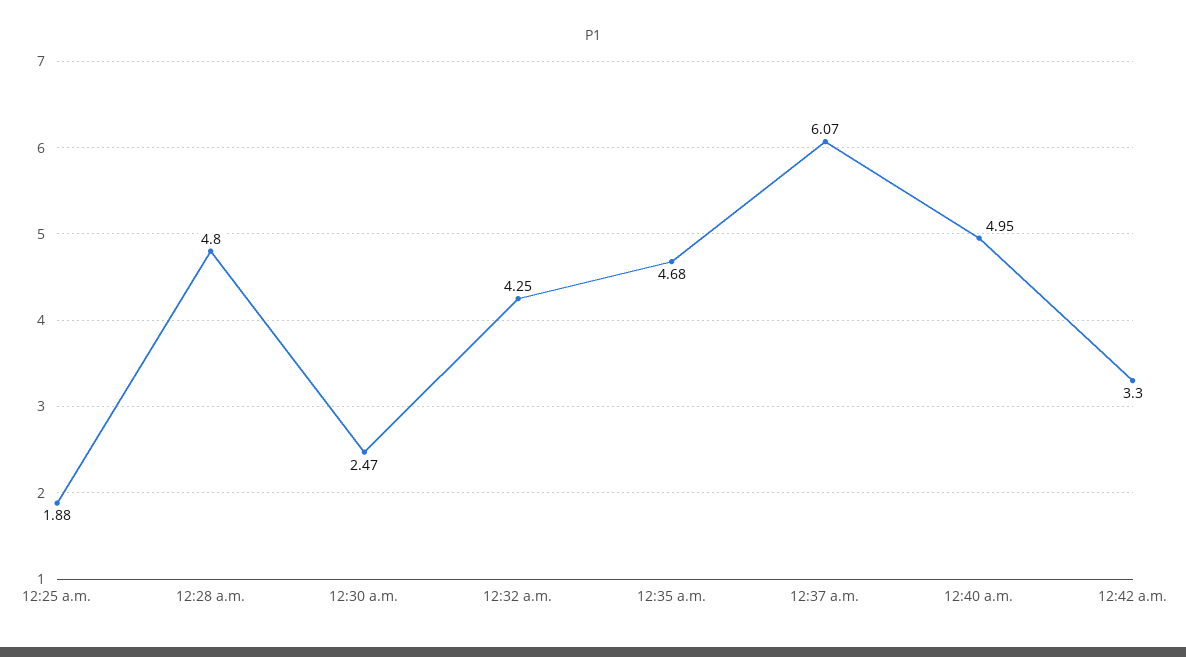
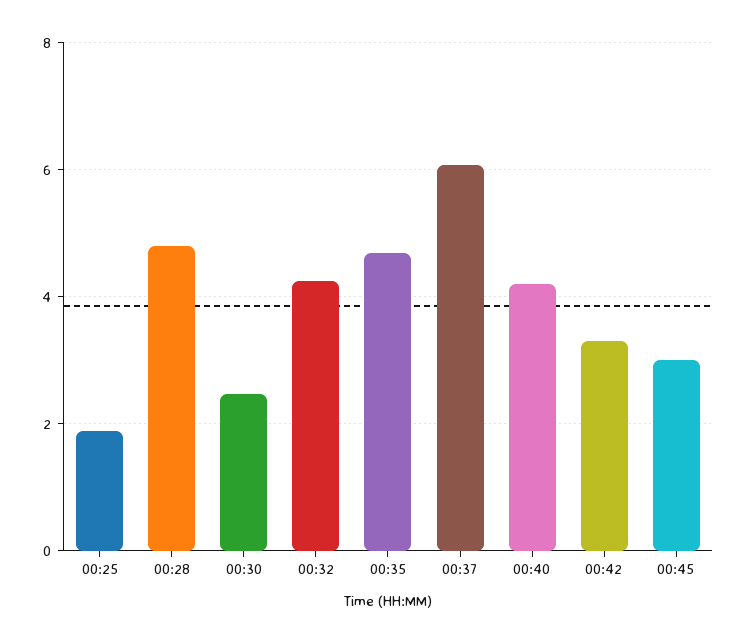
12:40 a.m.: 4.95 -> 4.2
00:45: none -> 3

